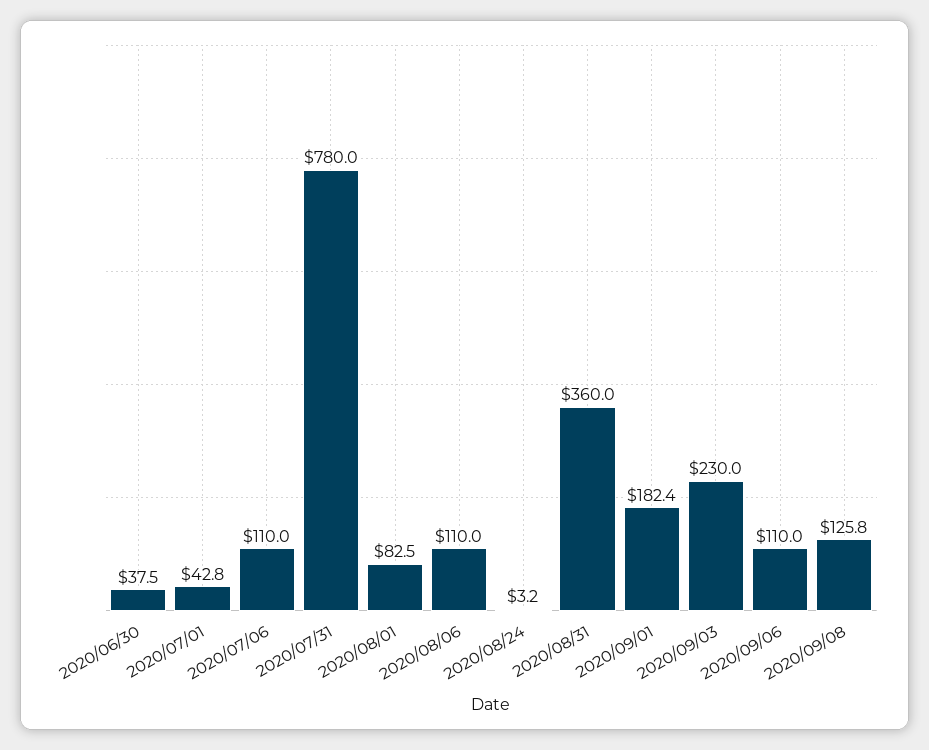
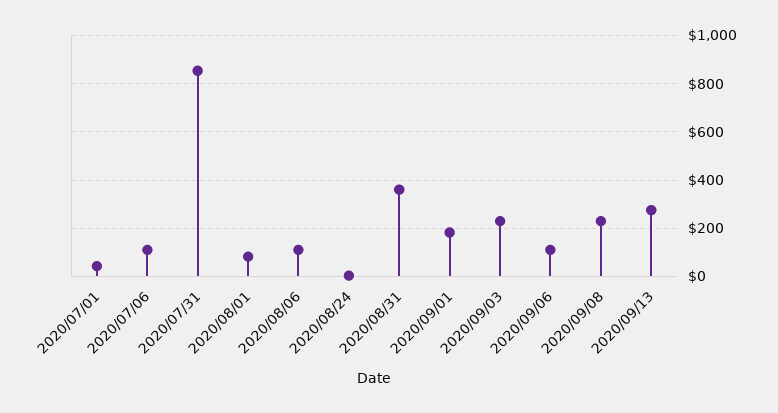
2020/06/30: 37.5 -> none
2020/07/31: 780 -> 850
2020/09/08: 125.8 -> 225
2020/09/13: none -> 275

